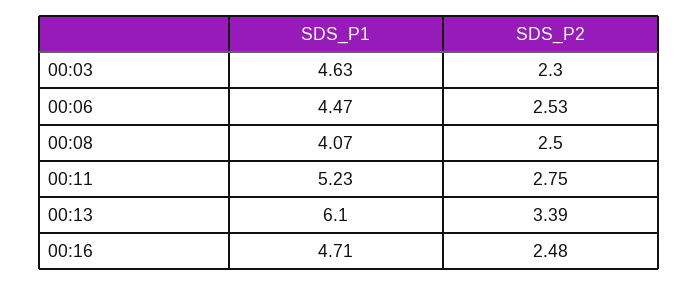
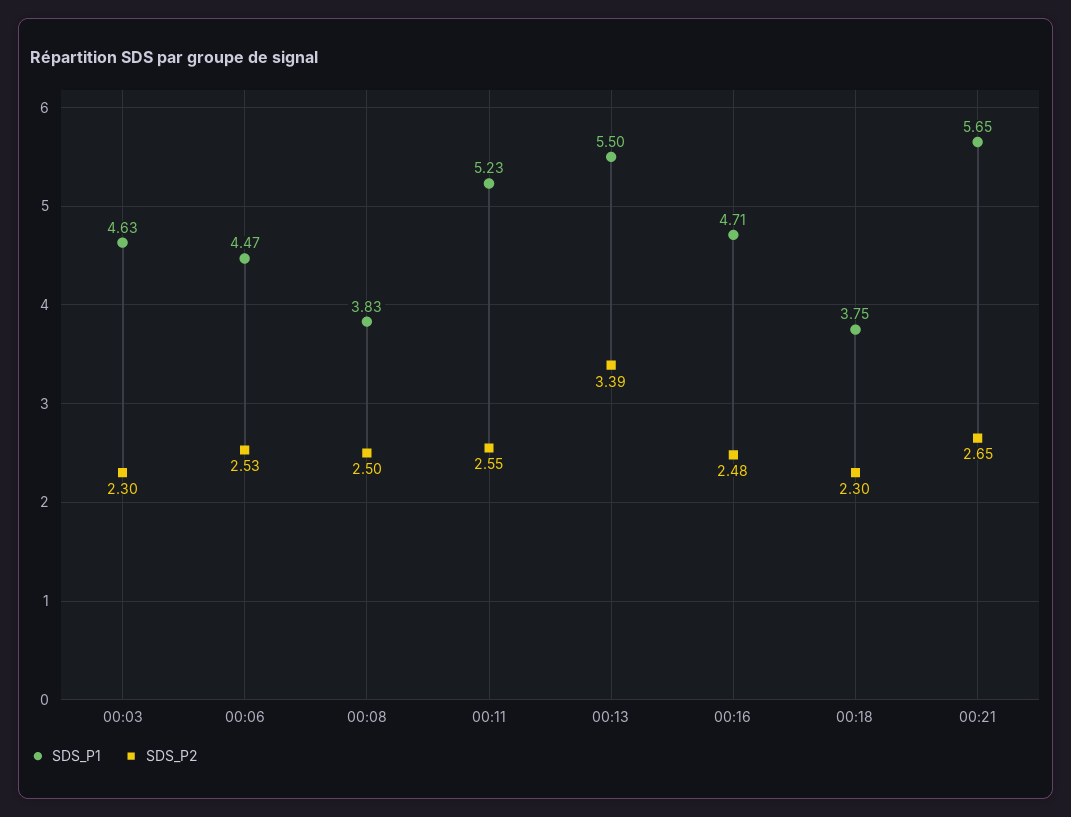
SDS_P1, 00:08: 4.07 -> 3.83
SDS_P2, 00:11: 2.75 -> 2.55
SDS_P1, 00:13: 6.1 -> 5.5
SDS_P1, 00:18: none -> 3.75
SDS_P2, 00:18: none -> 2.3
SDS_P1, 00:21: none -> 5.65
SDS_P2, 00:21: none -> 2.65

